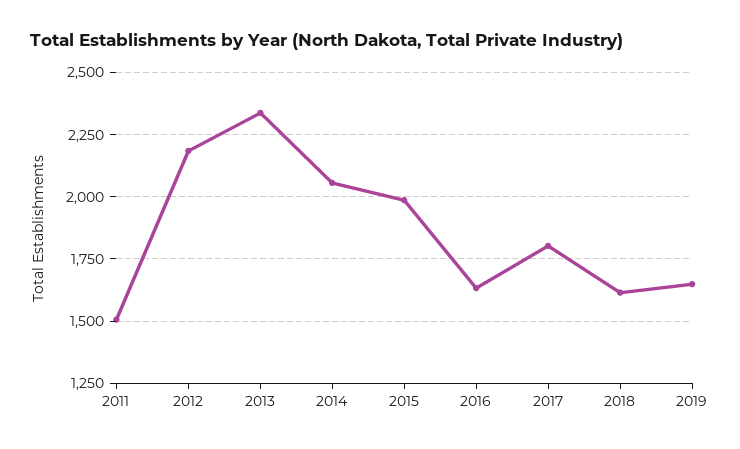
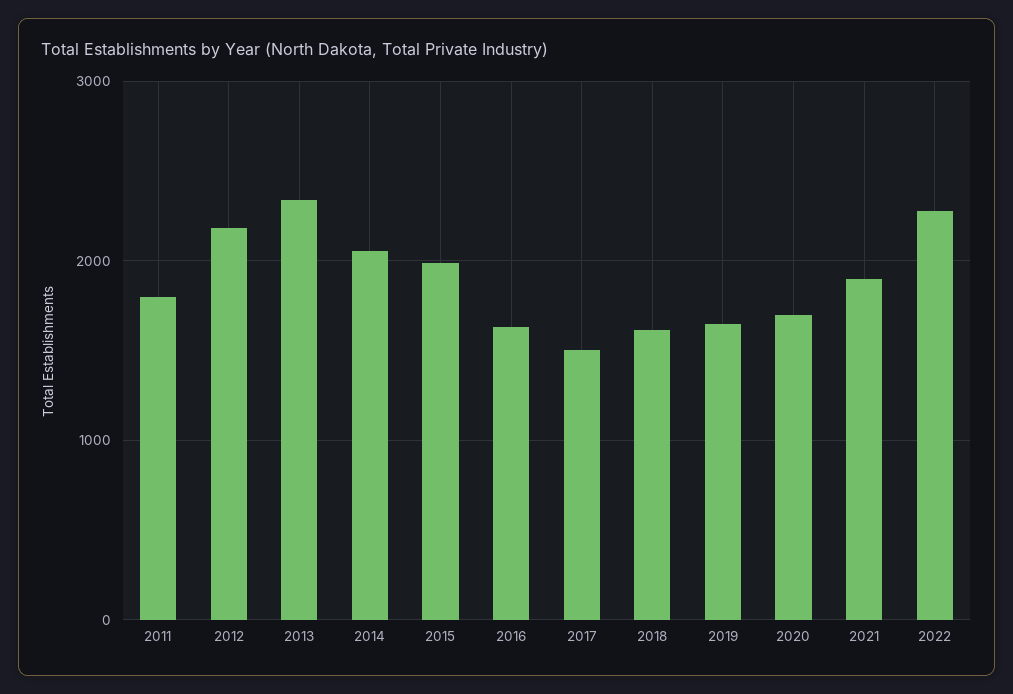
2011: 1500 -> 1800
2017: 1800 -> 1500
2020: none -> 1700
2021: none -> 1900
2022: none -> 2300

